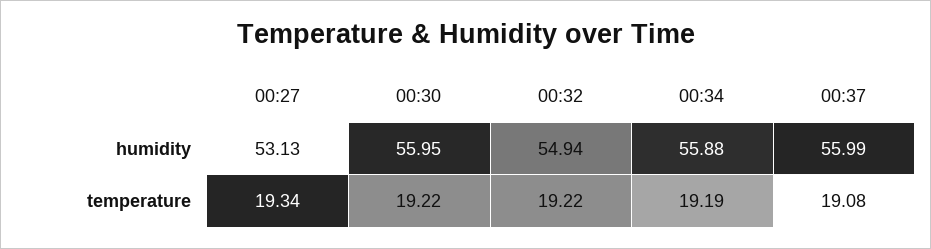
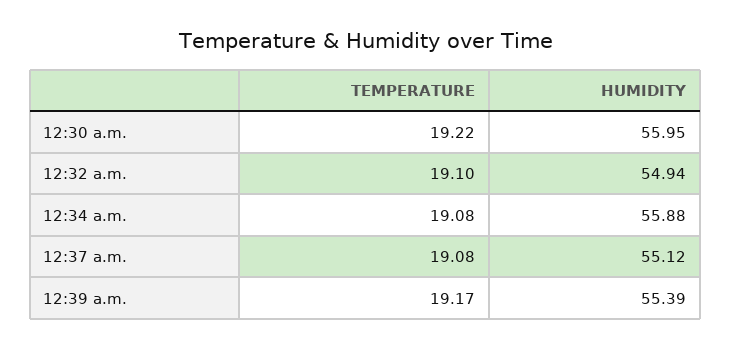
00:27, humidity: 53.13 -> none
00:37, humidity: 55.99 -> 55.12
00:27, temperature: 19.34 -> none
00:32, temperature: 19.22 -> 19.1
00:34, temperature: 19.19 -> 19.08
12:39 a.m., temperature: none -> 19.17
12:39 a.m., humidity: none -> 55.39

